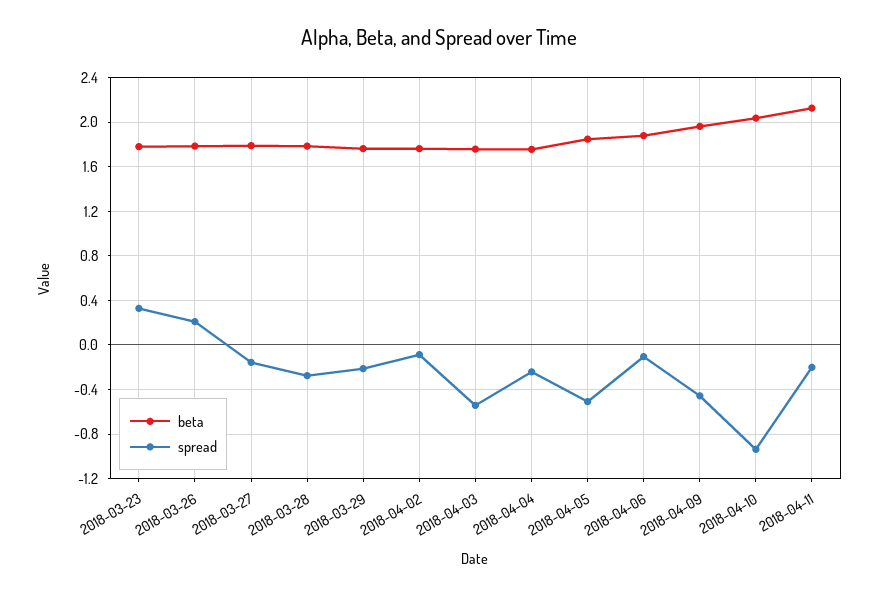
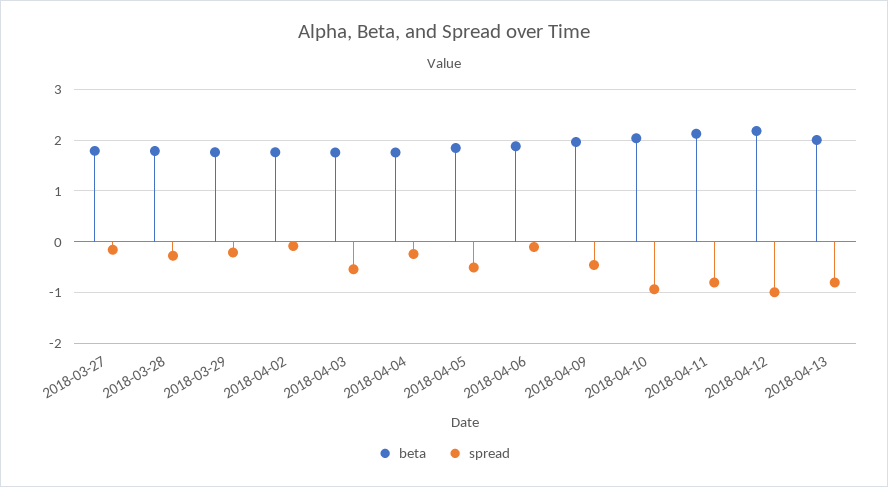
beta, 2018-03-23: 1.8 -> none
spread, 2018-03-23: 0.3 -> none
beta, 2018-03-26: 1.8 -> none
spread, 2018-03-26: 0.2 -> none
spread, 2018-04-11: -0.2 -> -0.8
beta, 2018-04-12: none -> 2.2
spread, 2018-04-12: none -> -1
beta, 2018-04-13: none -> 2
spread, 2018-04-13: none -> -0.8

